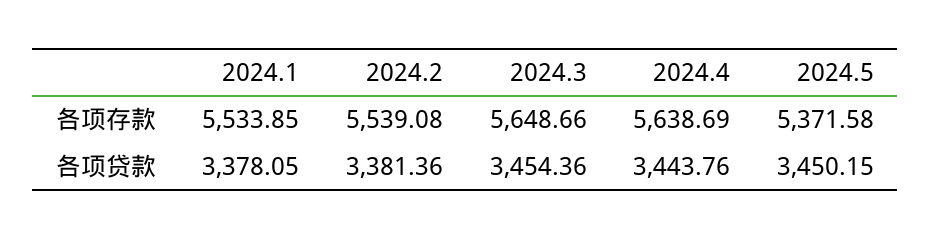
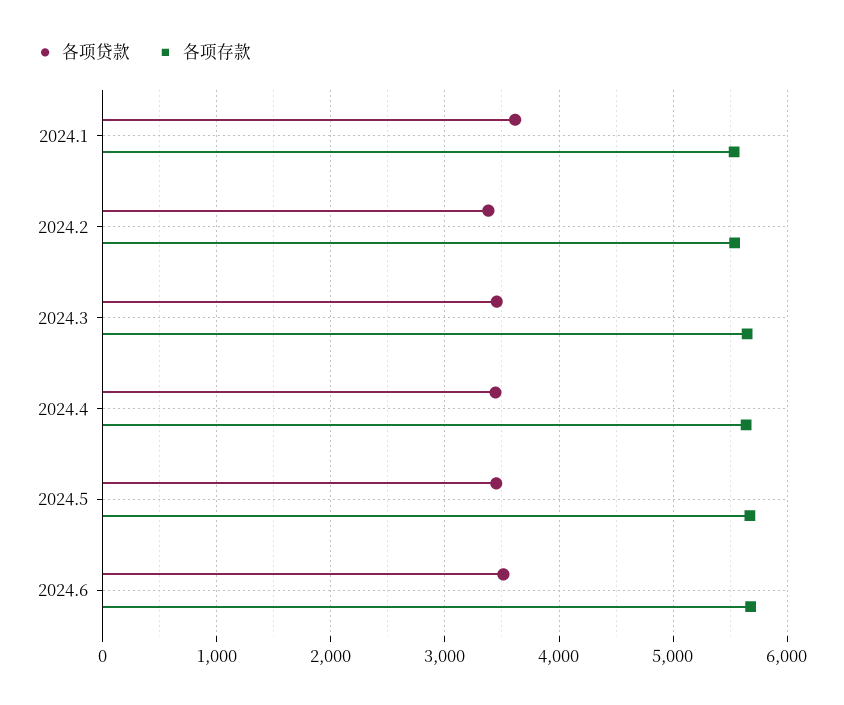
各项存款, 2024.5: 5371.58 -> 5700
各项贷款, 2024.1: 3378.05 -> 3600
各项贷款, 2024.6: none -> 3500
各项存款, 2024.6: none -> 5700

